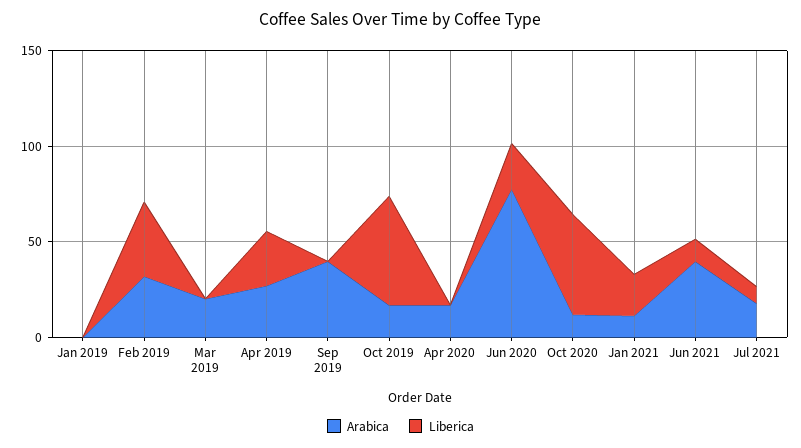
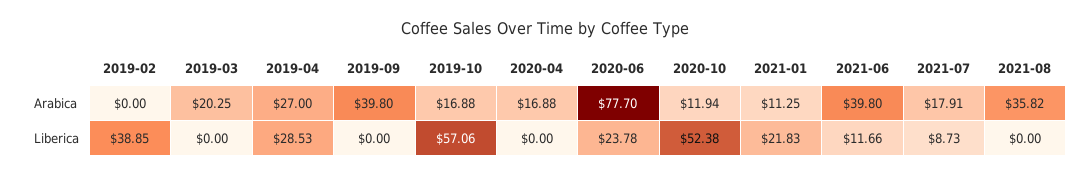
Arabica, Jan 2019: 0 -> none
Liberica, Jan 2019: 0 -> none
Arabica, Feb 2019: 30 -> 0
Arabica, 2021-08: none -> 35.82
Liberica, 2021-08: none -> 0

